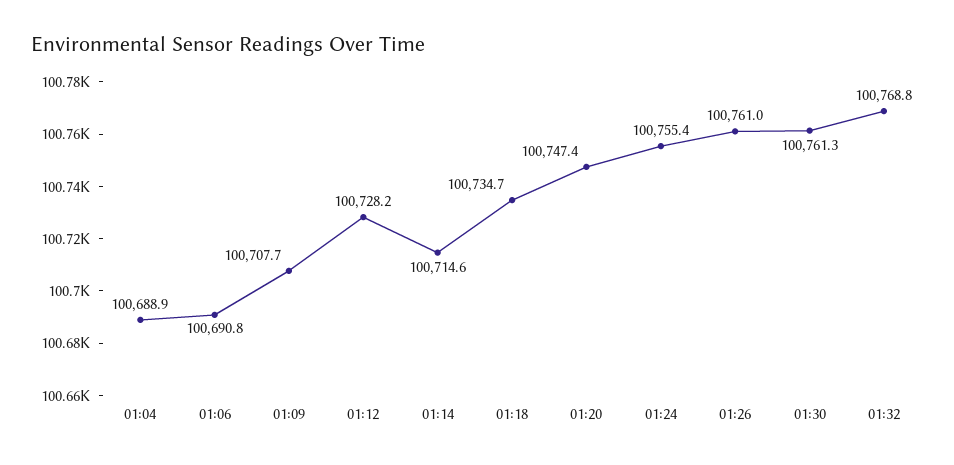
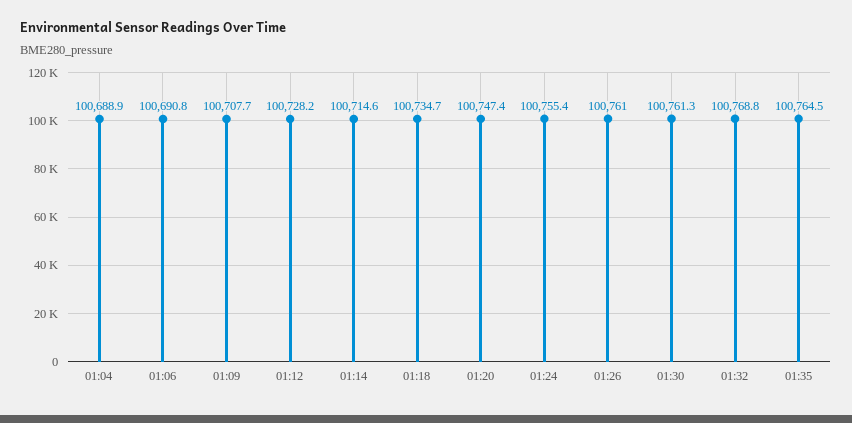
01:35: none -> 100764.5

